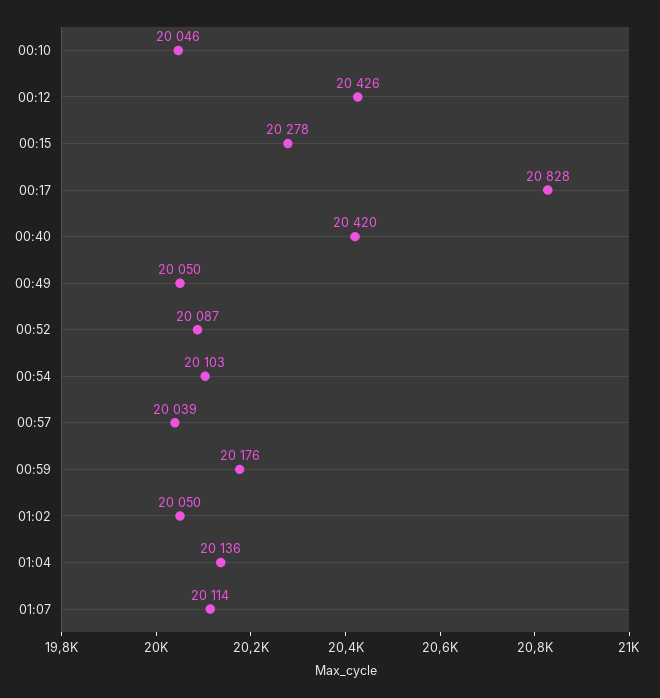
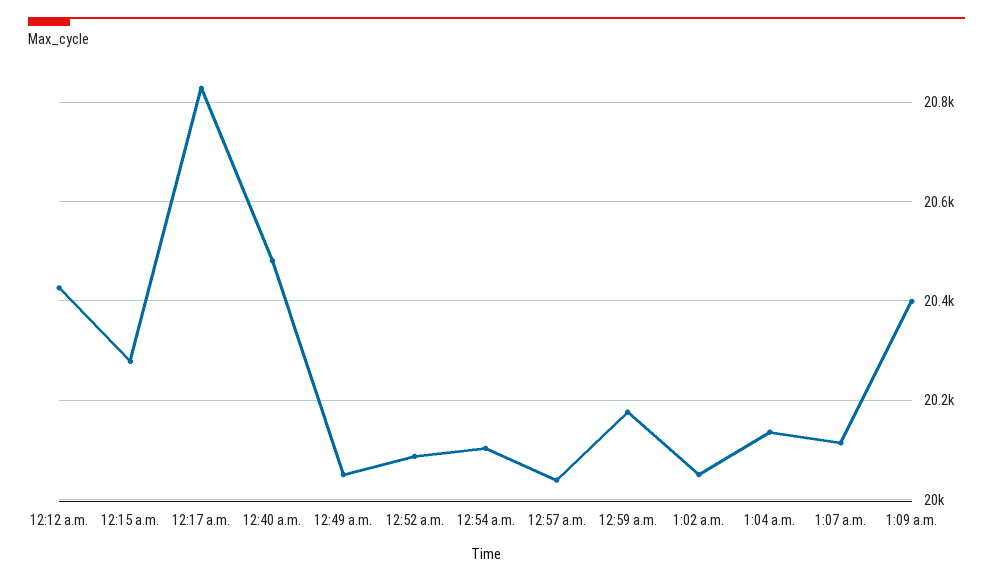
00:10: 20046 -> none
00:40: 20420 -> 20480
1:09 a.m.: none -> 20400

